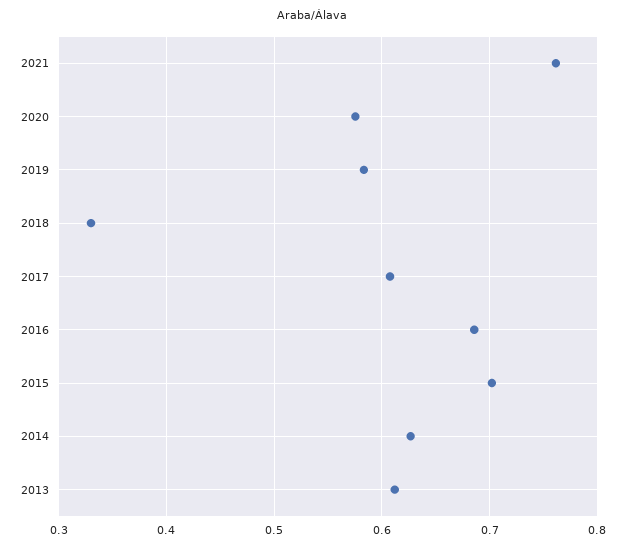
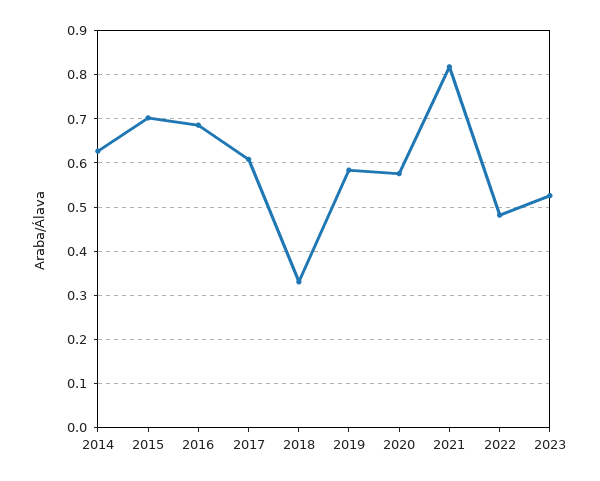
2021: 0.76 -> 0.82
2013: 0.61 -> none
2022: none -> 0.48
2023: none -> 0.52

